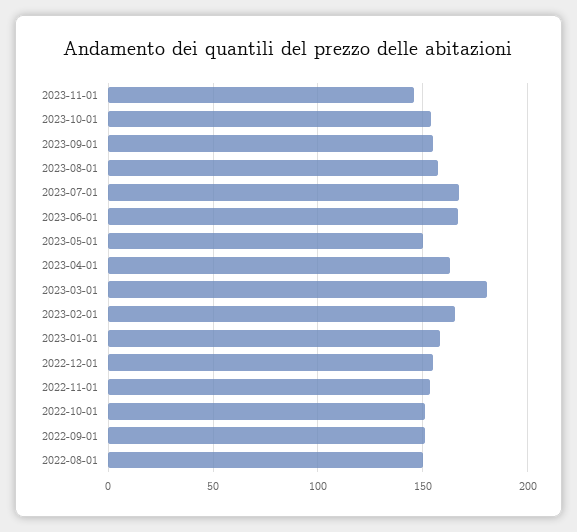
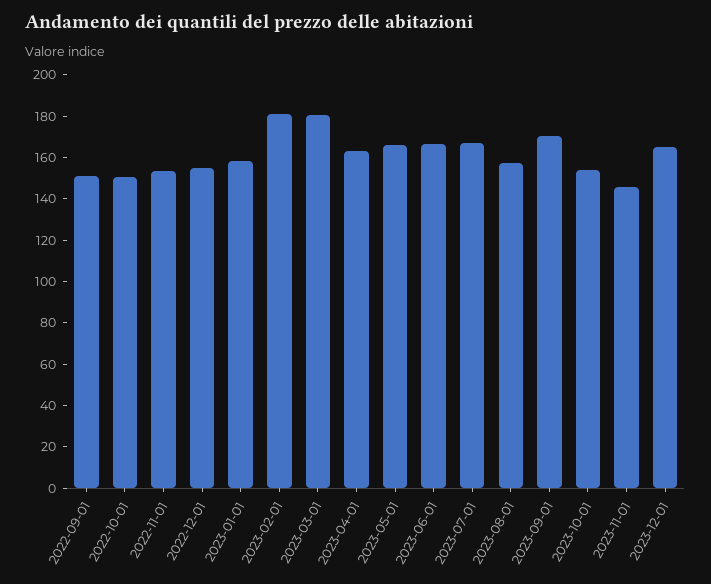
2023-09-01: 155 -> 170
2023-05-01: 150 -> 165
2023-02-01: 165 -> 180
2022-08-01: 150 -> none
2023-12-01: none -> 165

